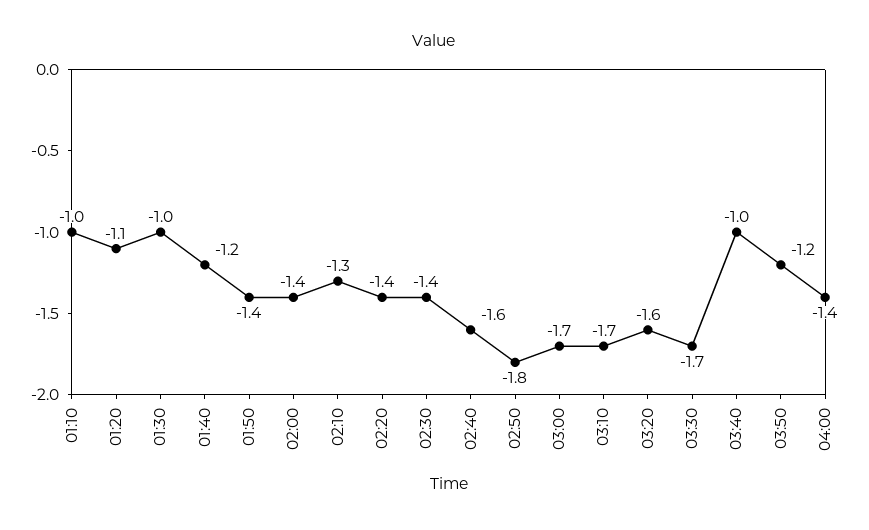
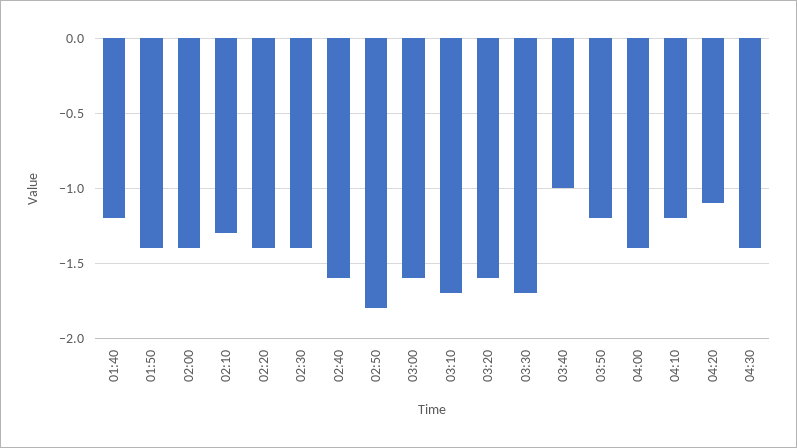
01:10: -1 -> none
01:20: -1.1 -> none
01:30: -1 -> none
03:00: -1.7 -> -1.6
04:10: none -> -1.2
04:20: none -> -1.1
04:30: none -> -1.4

